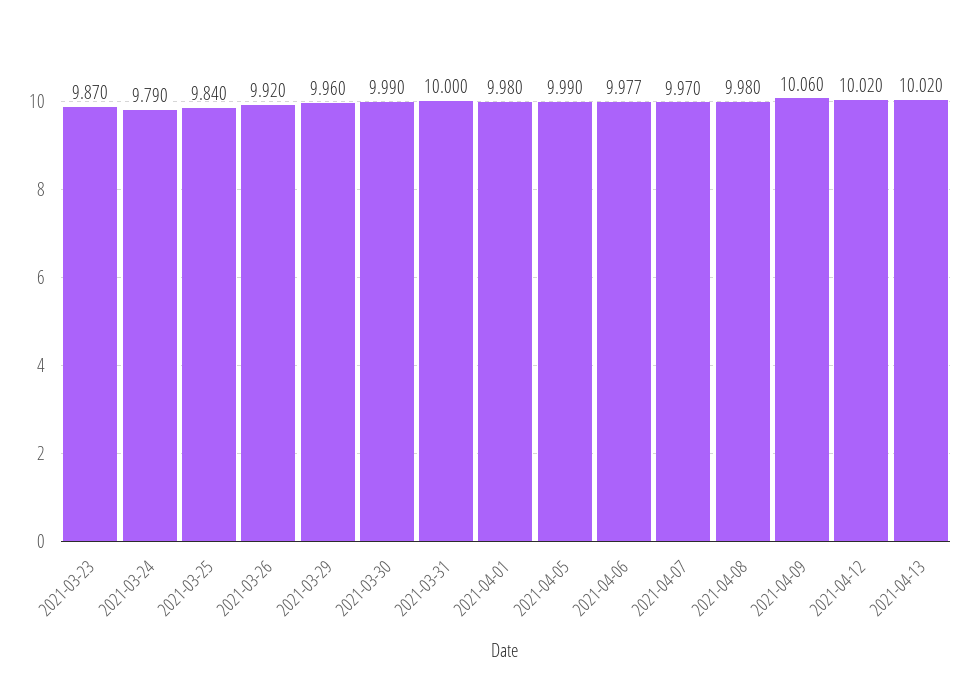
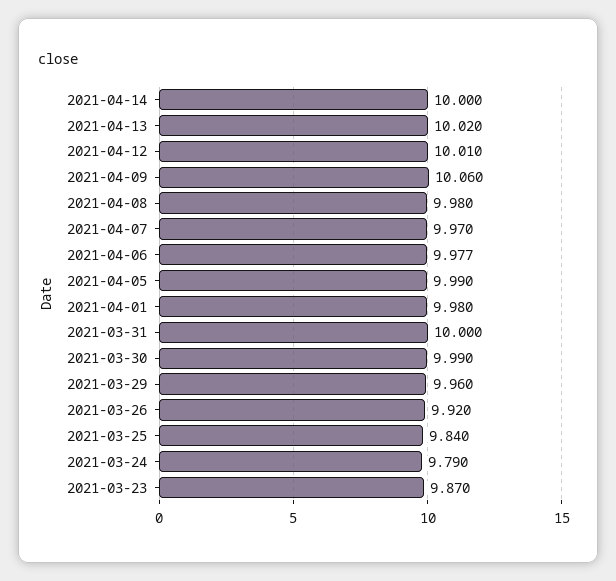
2021-04-12: 10.02 -> 10.01
2021-04-14: none -> 10

